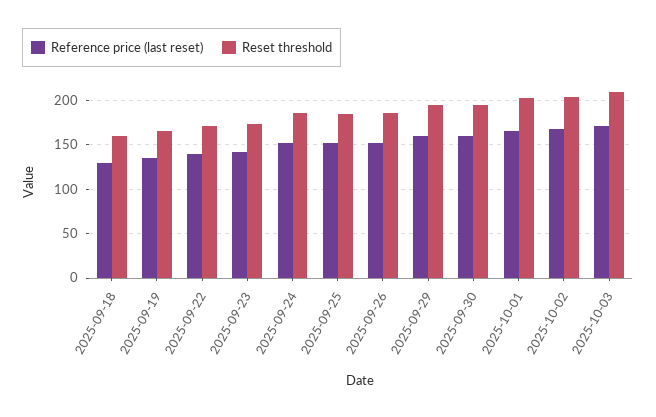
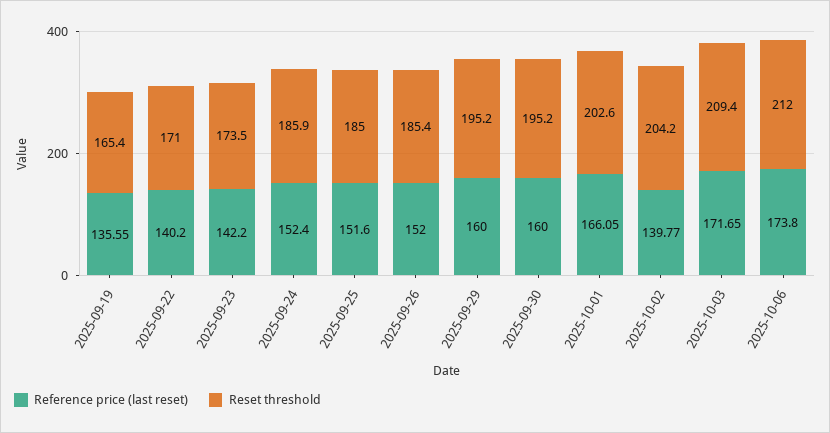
Reference price (last reset), 2025-09-18: 130 -> none
Reset threshold, 2025-09-18: 160 -> none
Reference price (last reset), 2025-10-02: 170 -> 139.77
Reference price (last reset), 2025-10-06: none -> 173.8
Reset threshold, 2025-10-06: none -> 212

